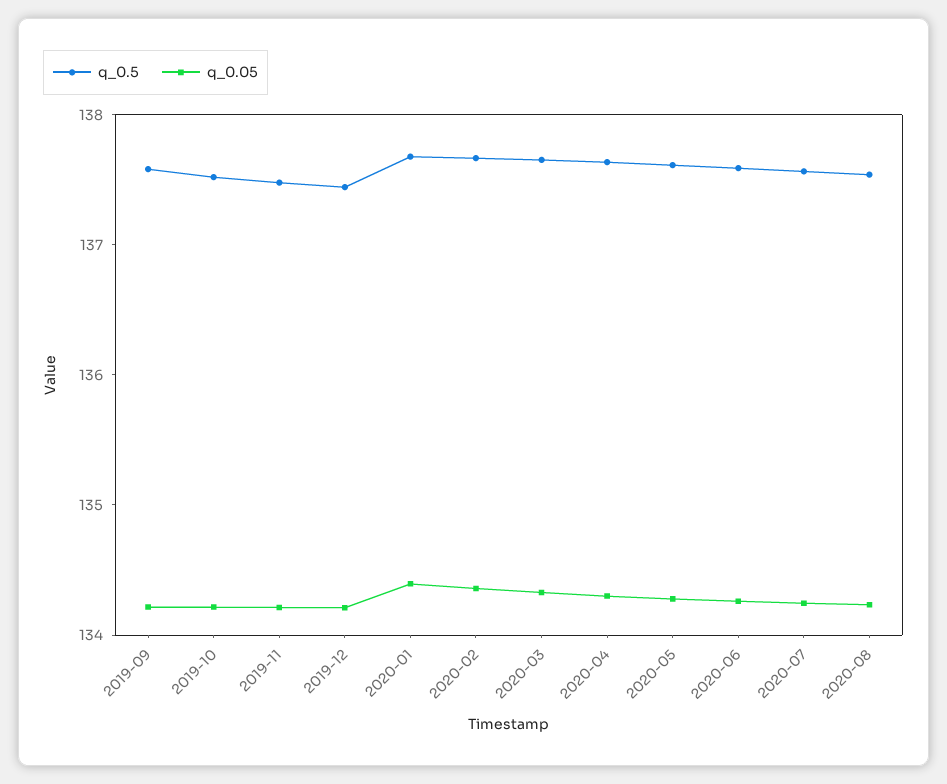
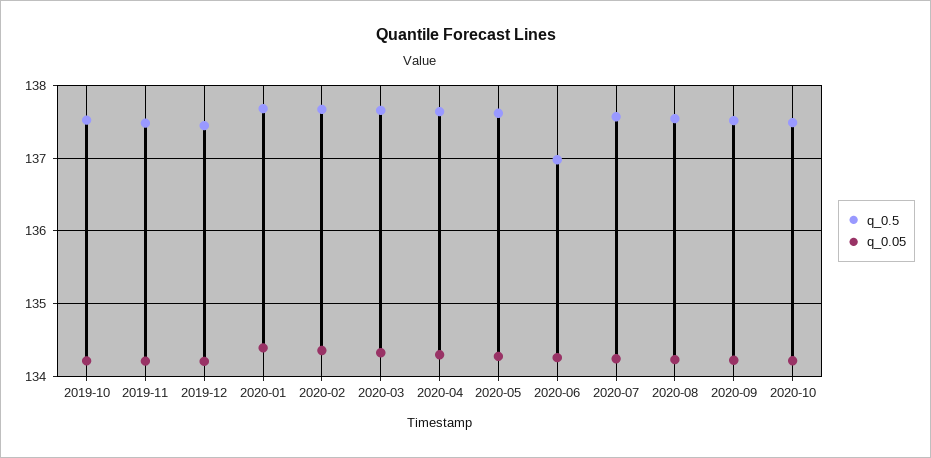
q_0.5, 2019-09: 137.6 -> none
q_0.05, 2019-09: 134.2 -> none
q_0.5, 2020-06: 137.6 -> 137
q_0.5, 2020-09: none -> 137.5
q_0.05, 2020-09: none -> 134.2
q_0.5, 2020-10: none -> 137.5
q_0.05, 2020-10: none -> 134.2

